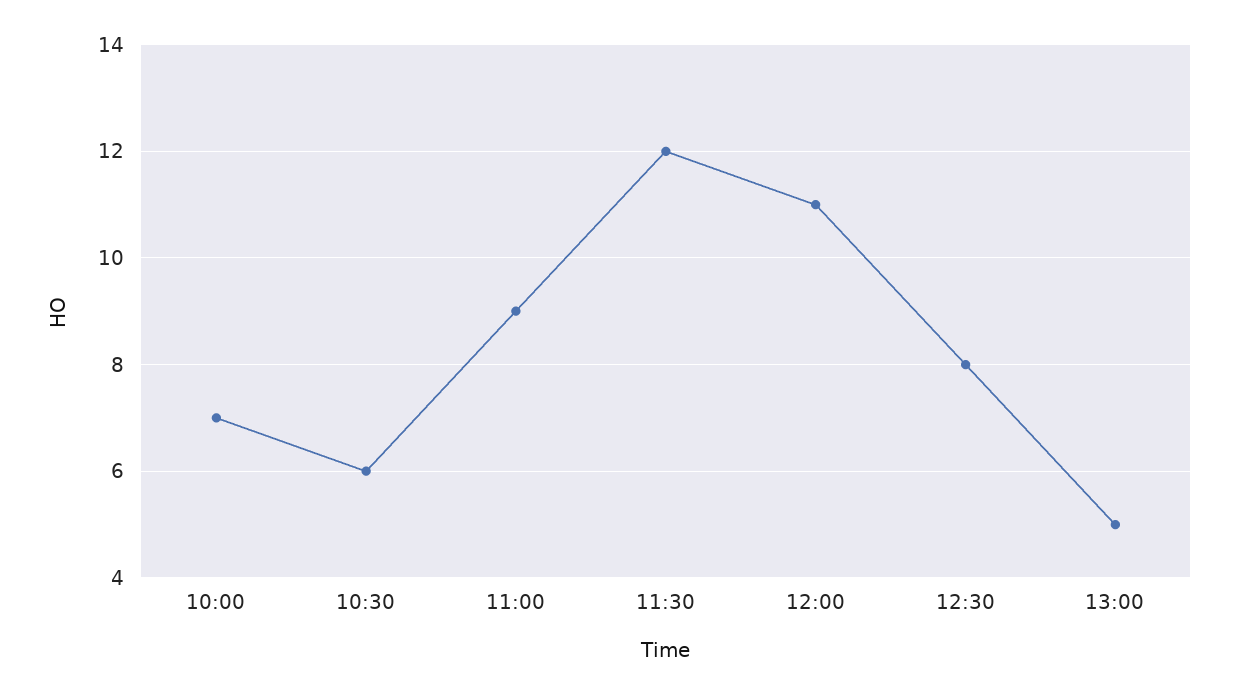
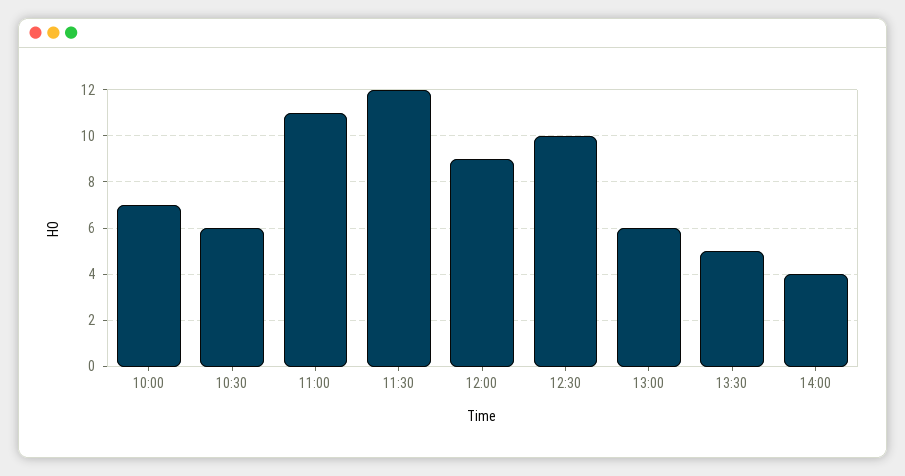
11:00: 9 -> 11
12:00: 11 -> 9
12:30: 8 -> 10
13:00: 5 -> 6
13:30: none -> 5
14:00: none -> 4

